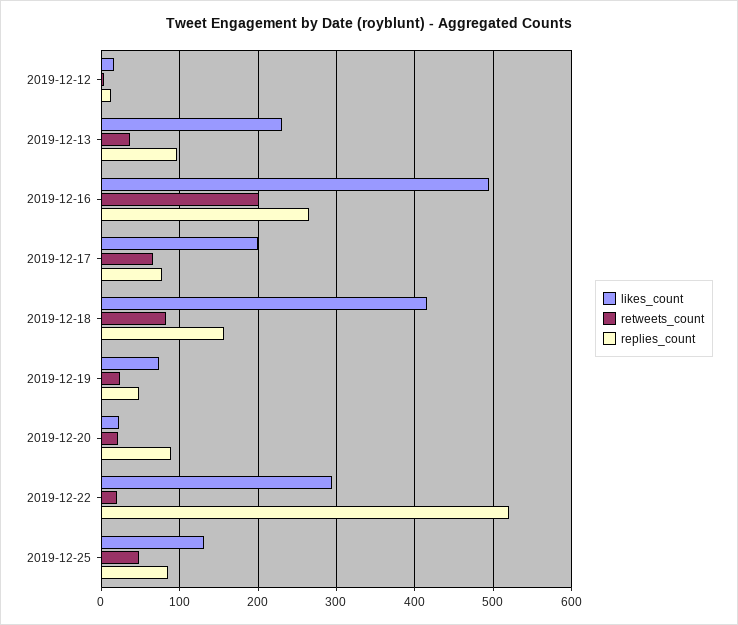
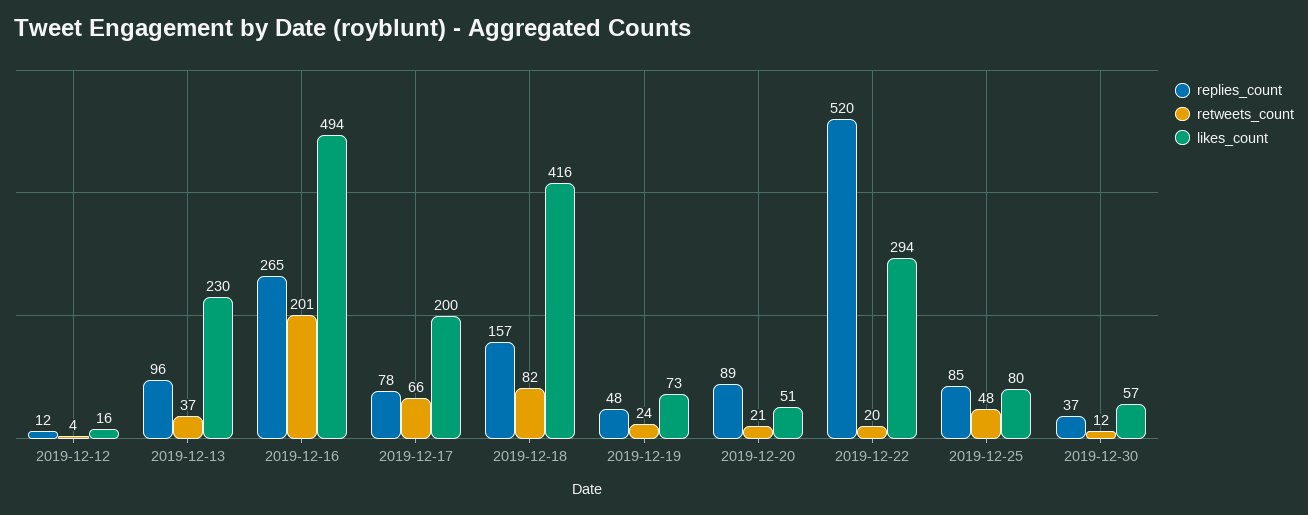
likes_count, 2019-12-20: 20 -> 51
likes_count, 2019-12-25: 130 -> 80
replies_count, 2019-12-30: none -> 37
retweets_count, 2019-12-30: none -> 12
likes_count, 2019-12-30: none -> 57

